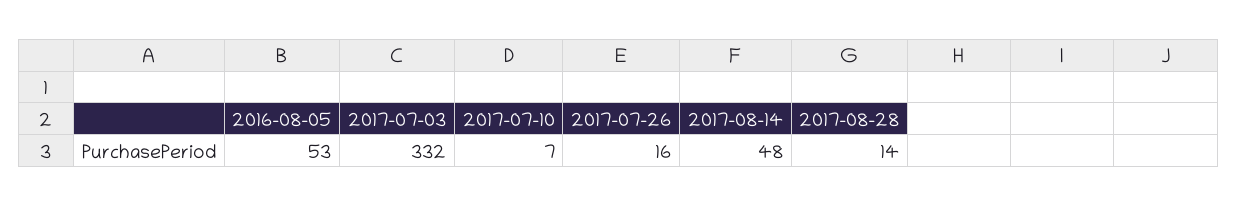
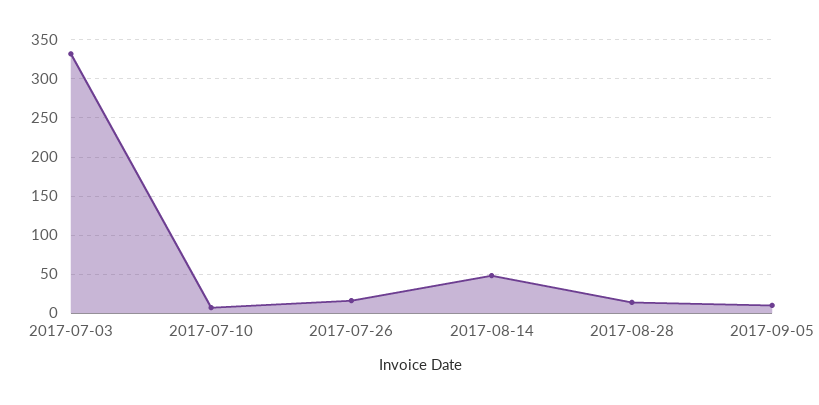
2016-08-05: 53 -> none
2017-09-05: none -> 10

